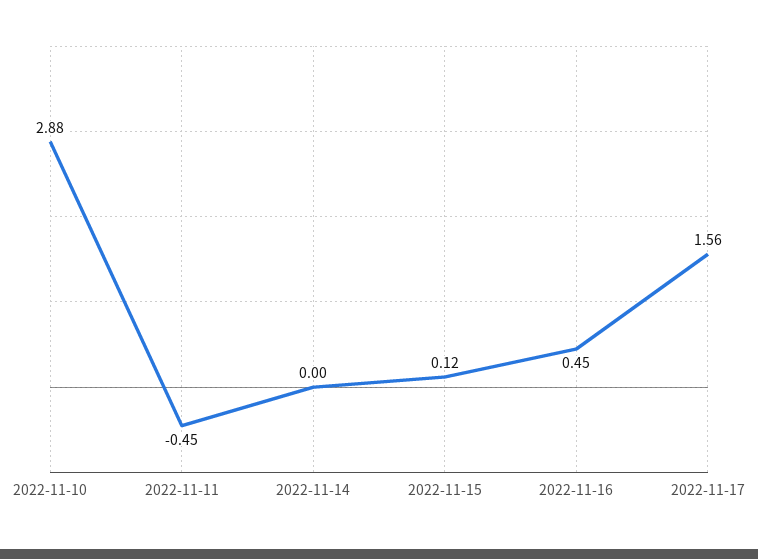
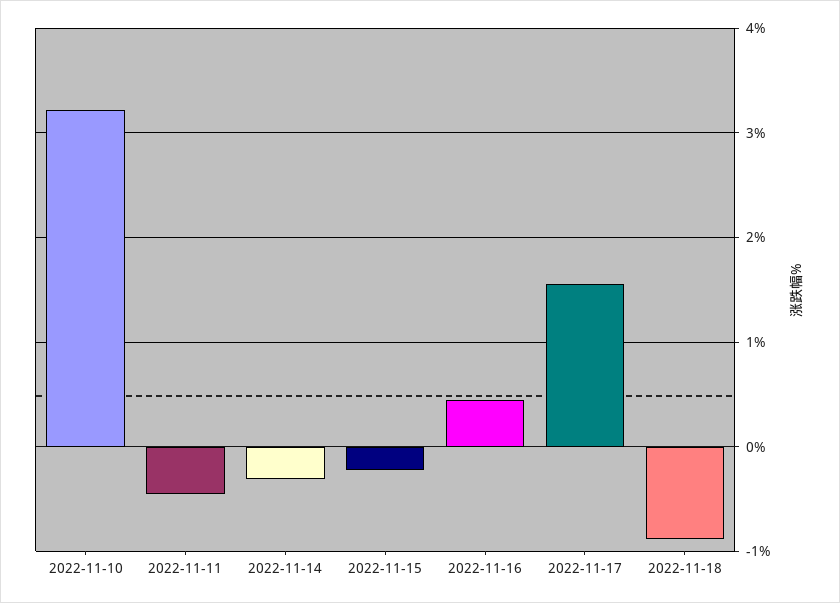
2022-11-10: 2.88 -> 3.2
2022-11-14: 0 -> -0.3
2022-11-15: 0.12 -> -0.2
2022-11-18: none -> -0.9

